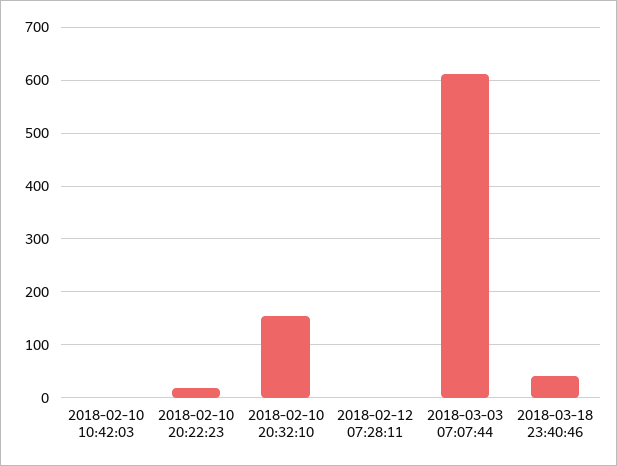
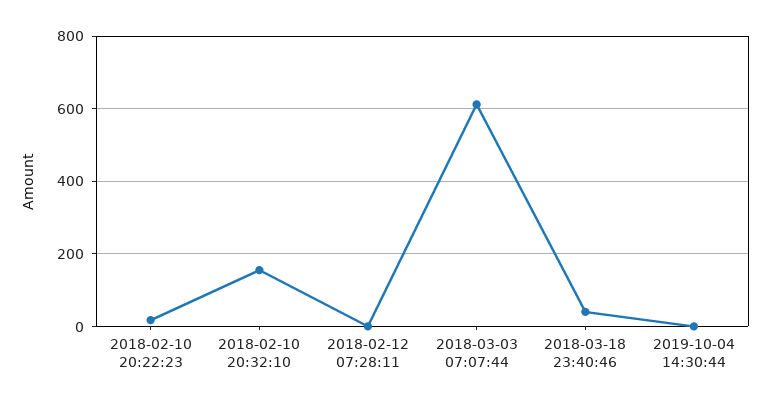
2018-02-10 10:42:03: 0 -> none
2019-10-04 14:30:44: none -> 0

